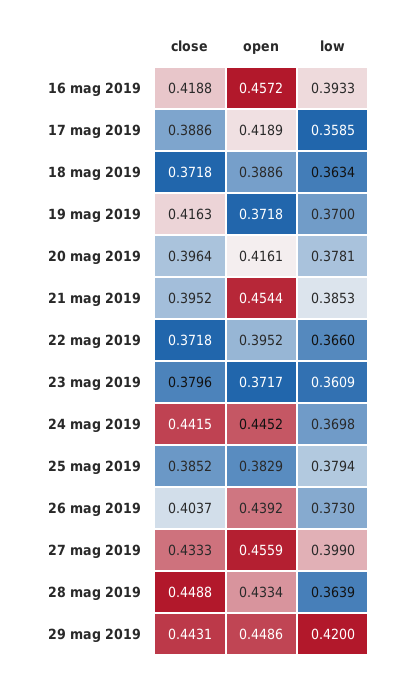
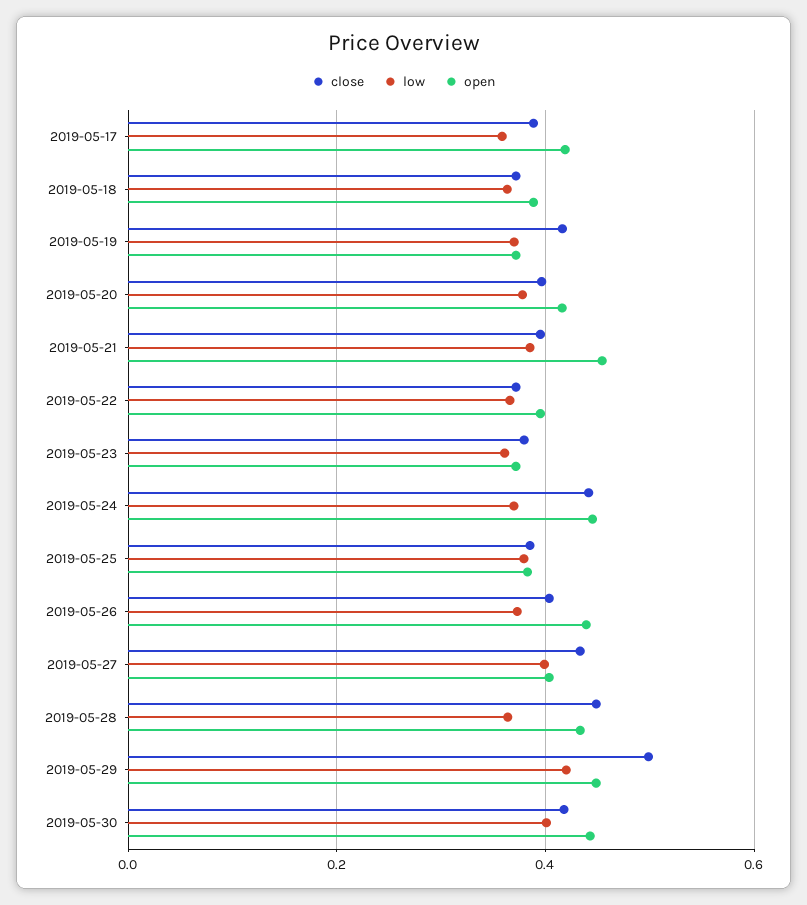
close, 16 mag 2019: 0.4188 -> none
open, 16 mag 2019: 0.4572 -> none
low, 16 mag 2019: 0.3933 -> none
open, 27 mag 2019: 0.4559 -> 0.4
close, 29 mag 2019: 0.4431 -> 0.5
close, 2019-05-30: none -> 0.42
low, 2019-05-30: none -> 0.4
open, 2019-05-30: none -> 0.44

